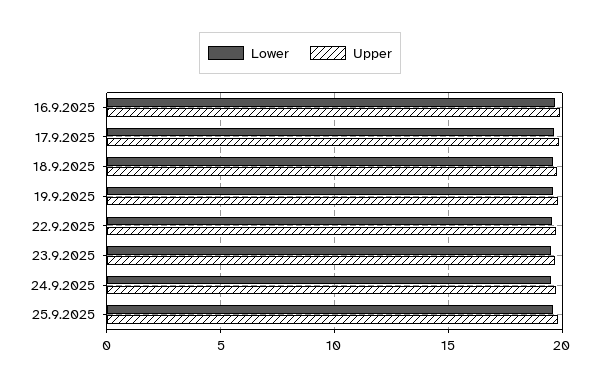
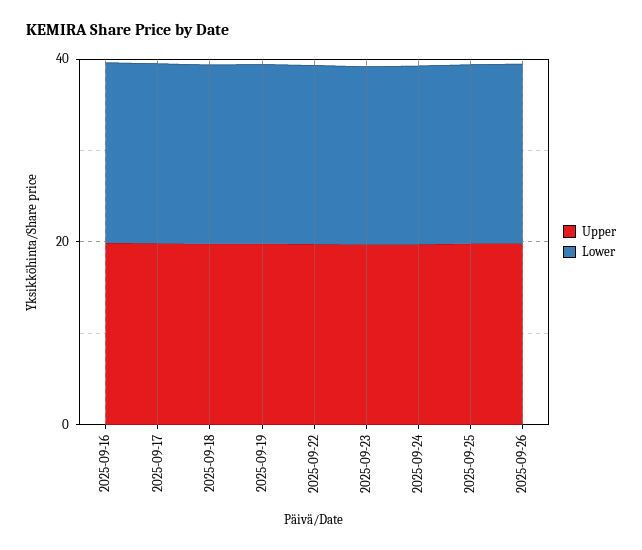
Upper, 2025-09-26: none -> 20
Lower, 2025-09-26: none -> 20

